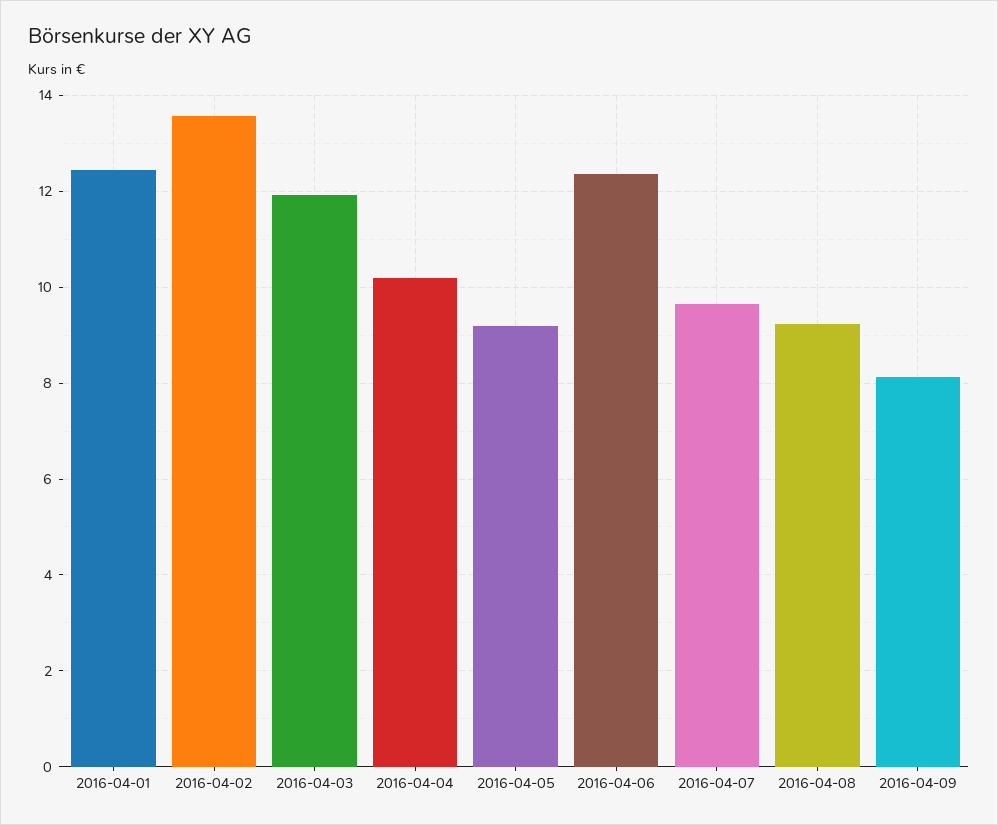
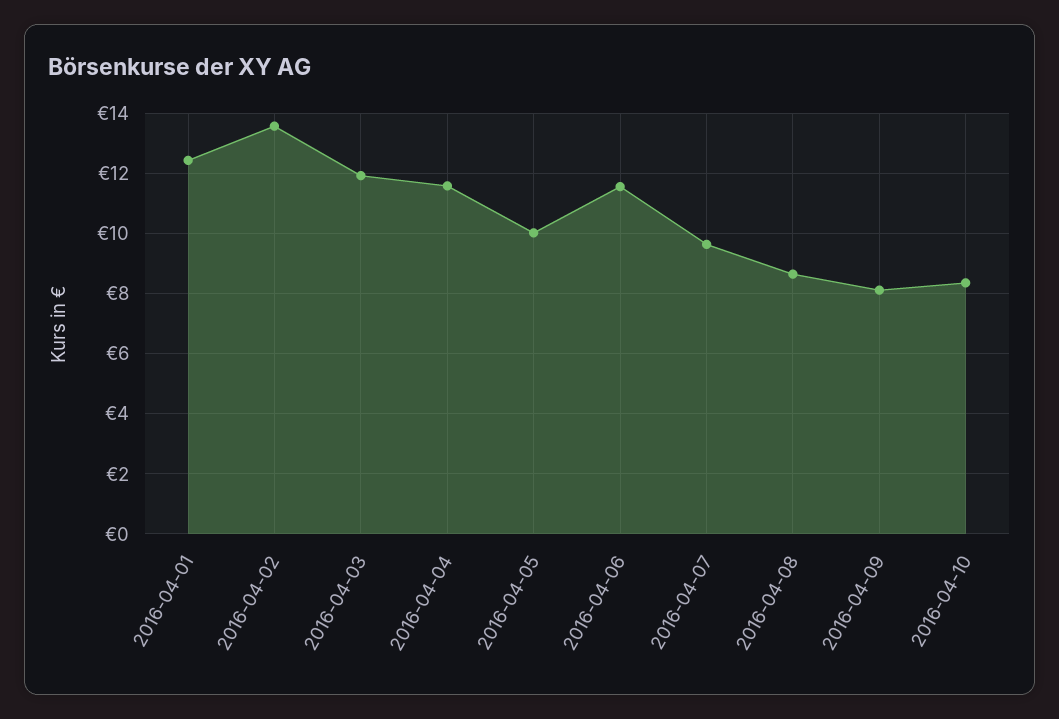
2016-04-04: 10.2 -> 11.6
2016-04-05: 9.2 -> 10
2016-04-06: 12.4 -> 11.6
2016-04-08: 9.2 -> 8.6
2016-04-10: none -> 8.4

